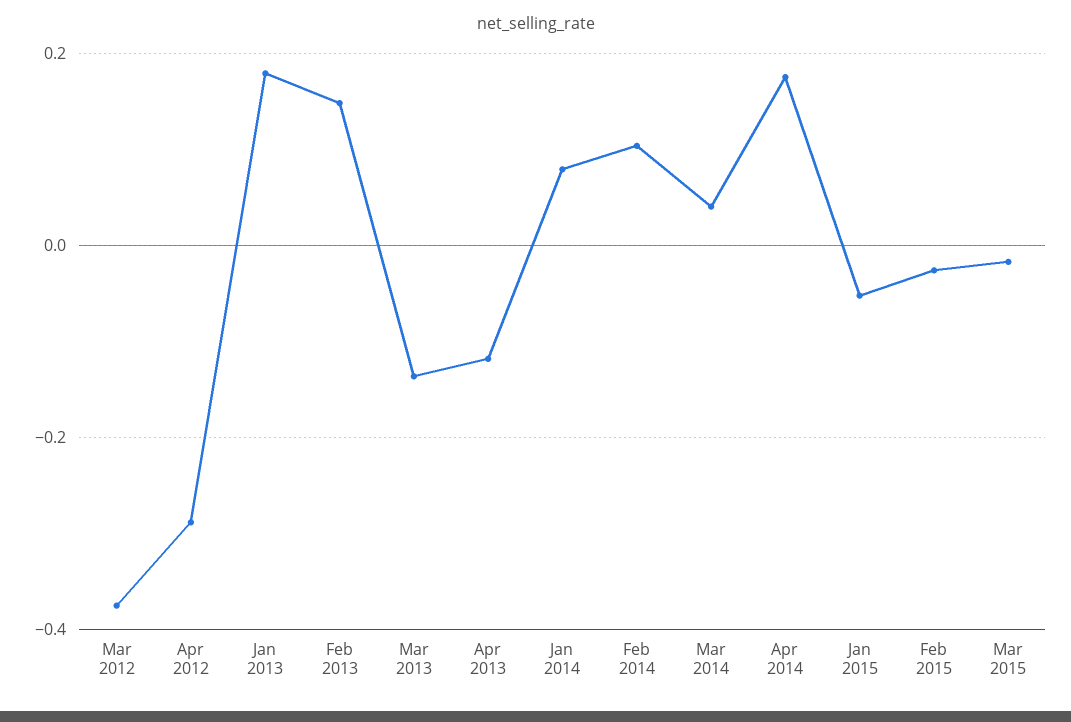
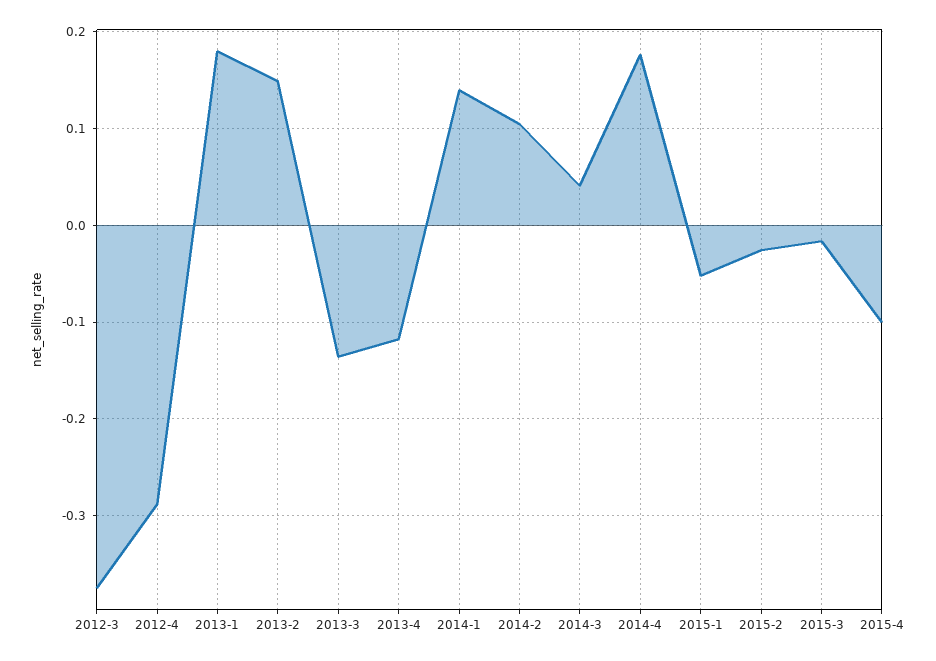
Jan 2014: 0.08 -> 0.14
2015-4: none -> -0.1

